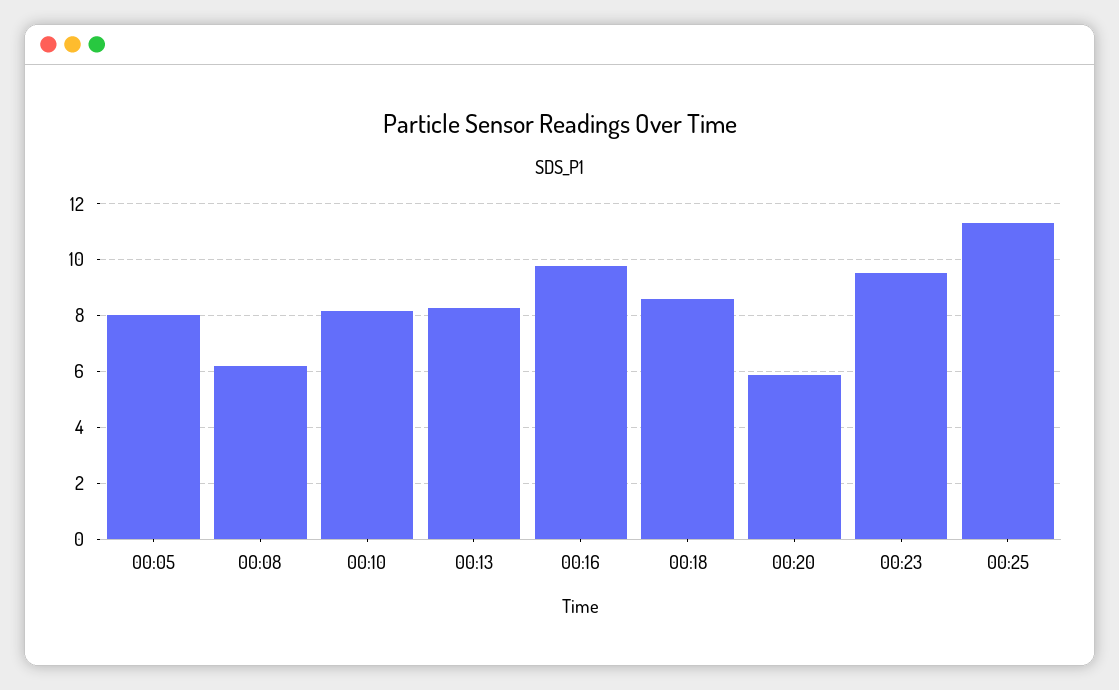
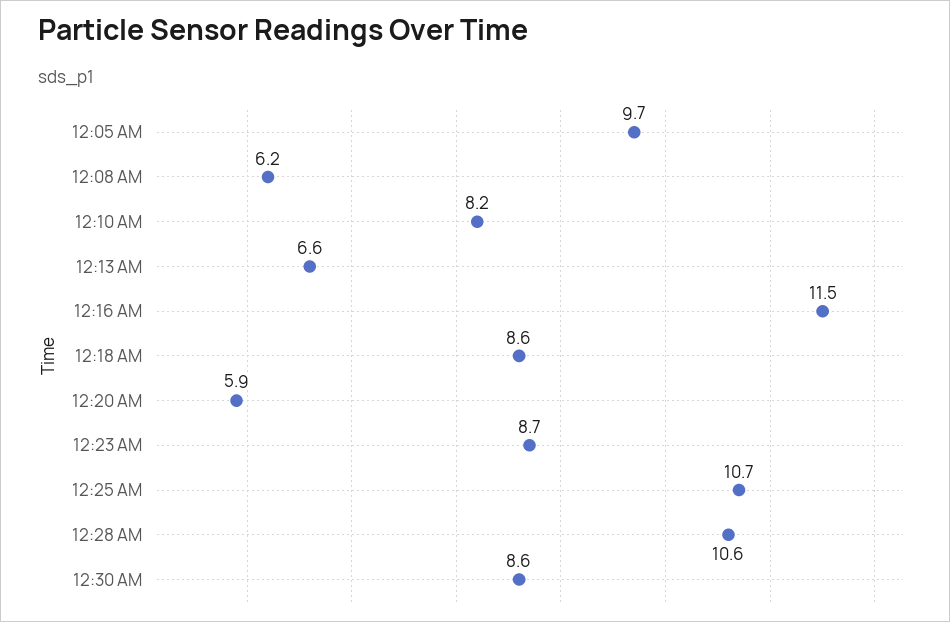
00:05: 8 -> 9.7
00:13: 8.25 -> 6.6
00:16: 9.75 -> 11.5
00:23: 9.5 -> 8.7
00:25: 11.25 -> 10.7
12:28 AM: none -> 10.6
12:30 AM: none -> 8.6

